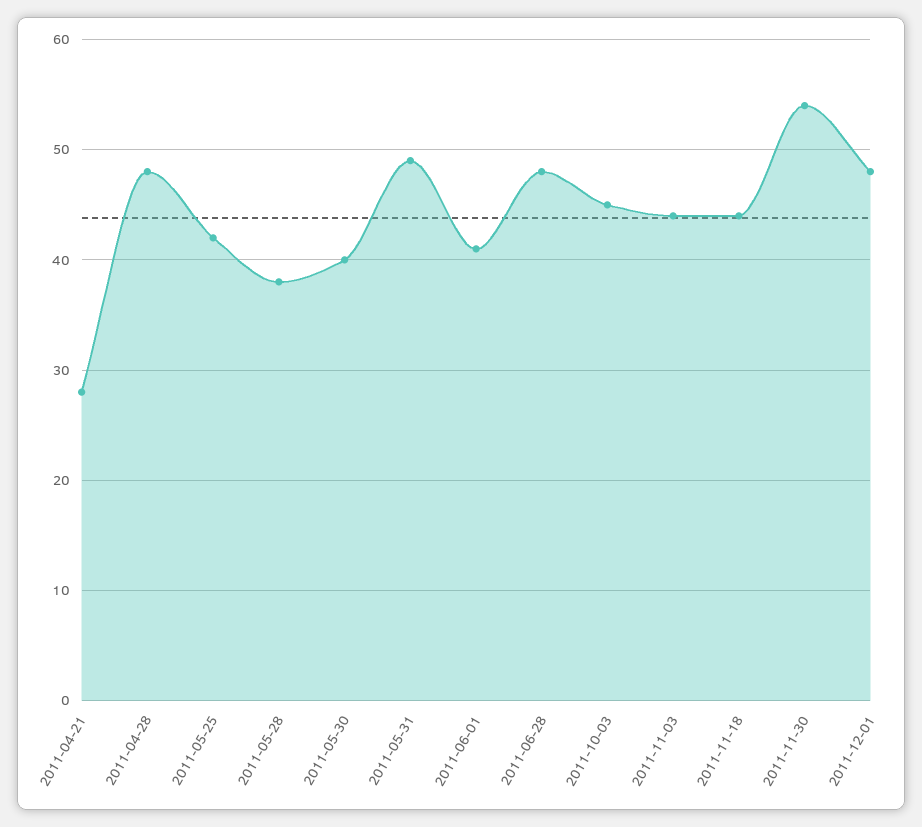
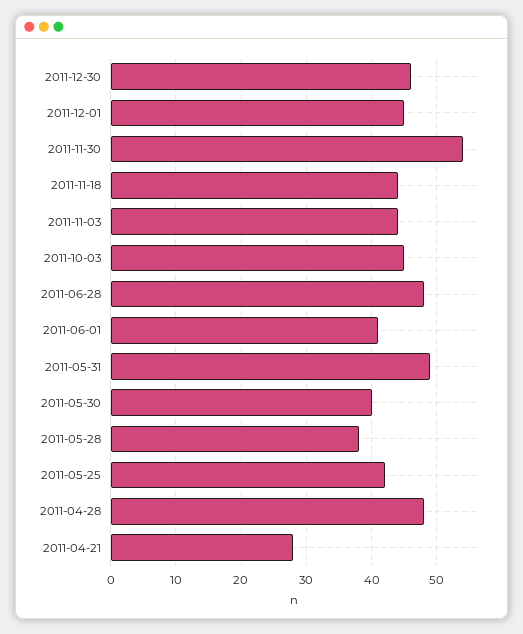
2011-12-01: 48 -> 45
2011-12-30: none -> 46

